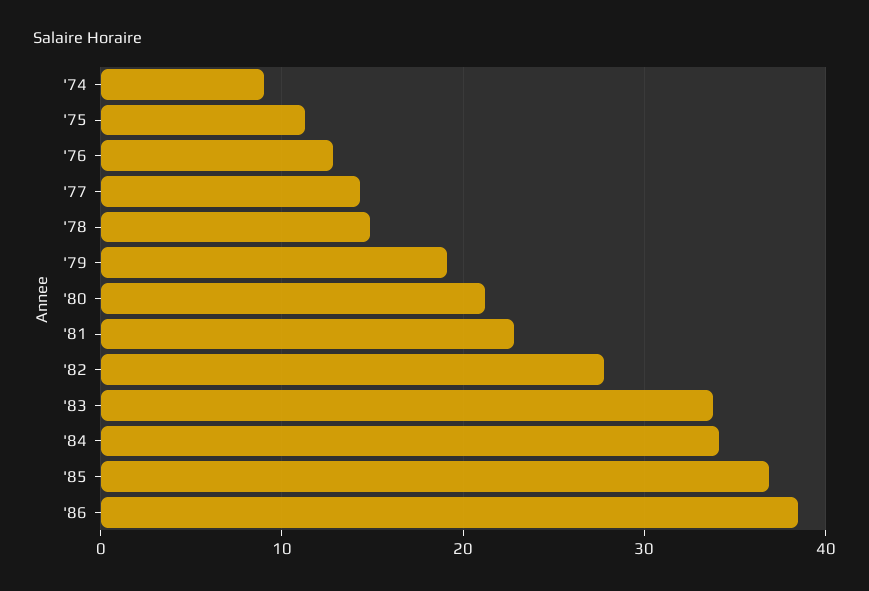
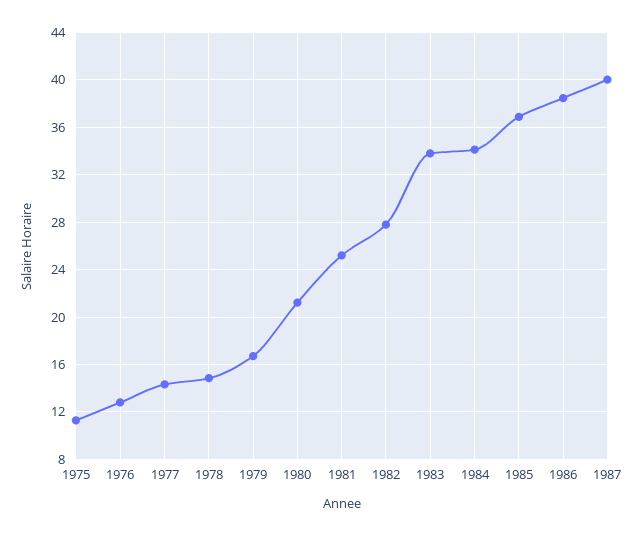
'74: 9 -> none
'79: 19 -> 17
'81: 23 -> 25
1987: none -> 40

